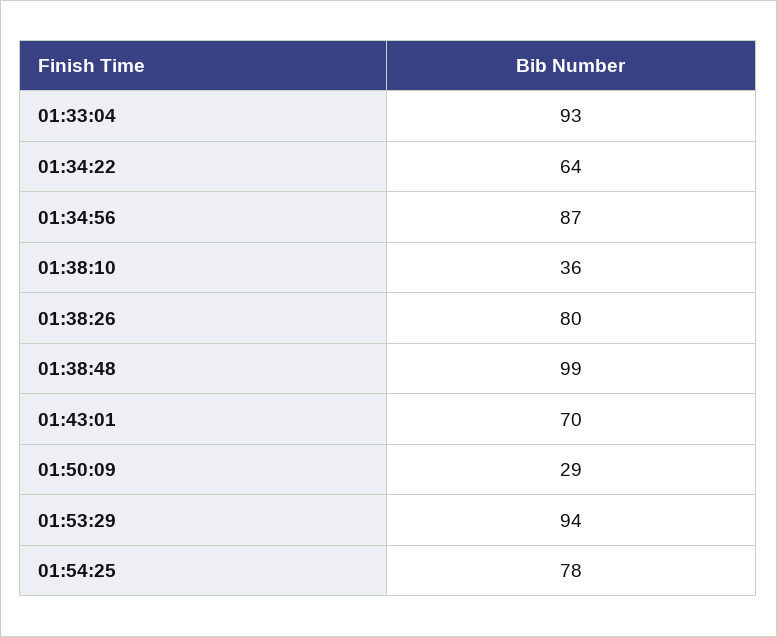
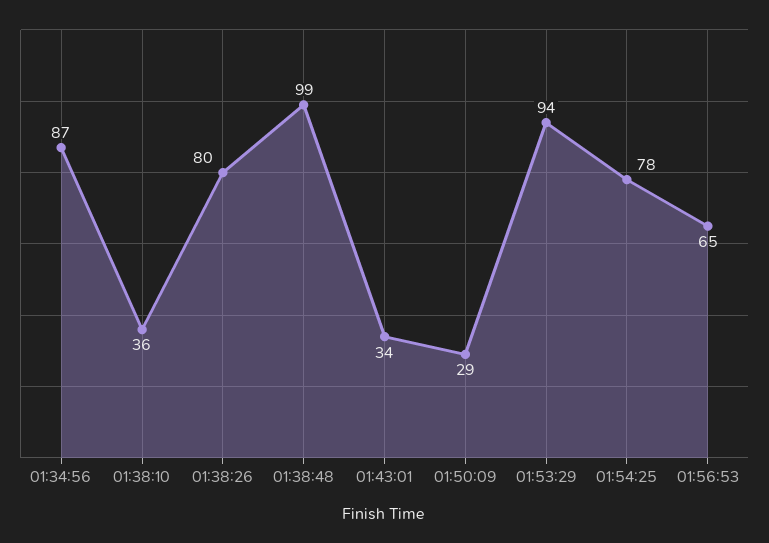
01:33:04: 93 -> none
01:34:22: 64 -> none
01:43:01: 70 -> 34
01:56:53: none -> 65

